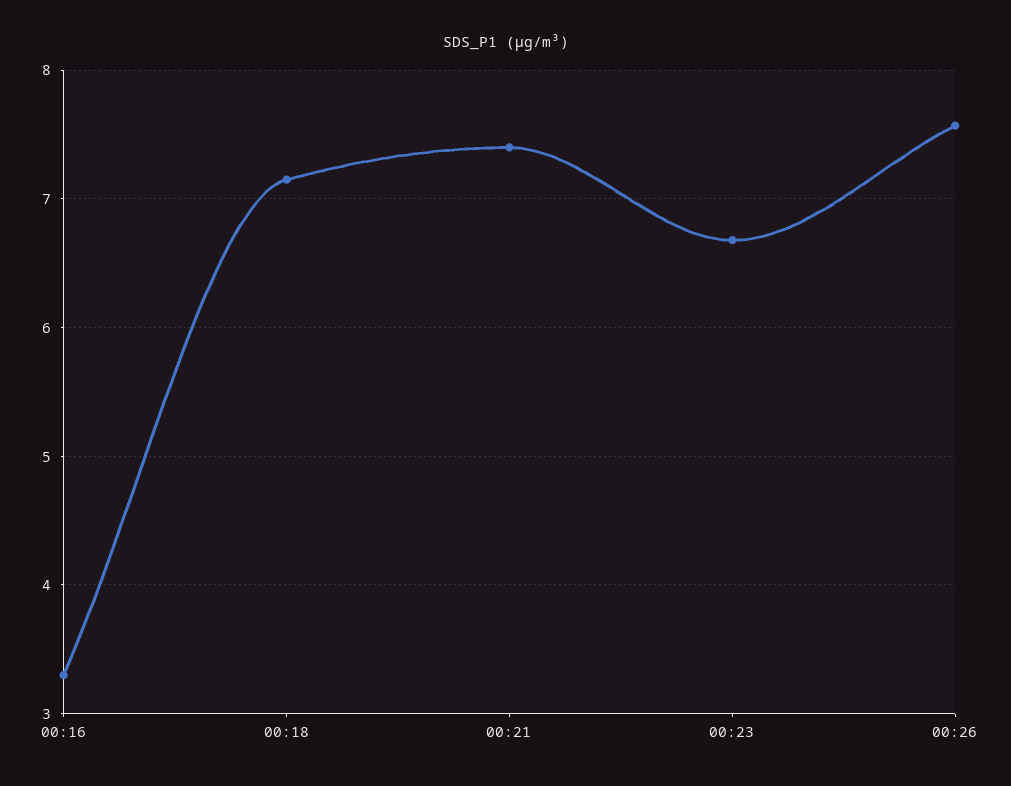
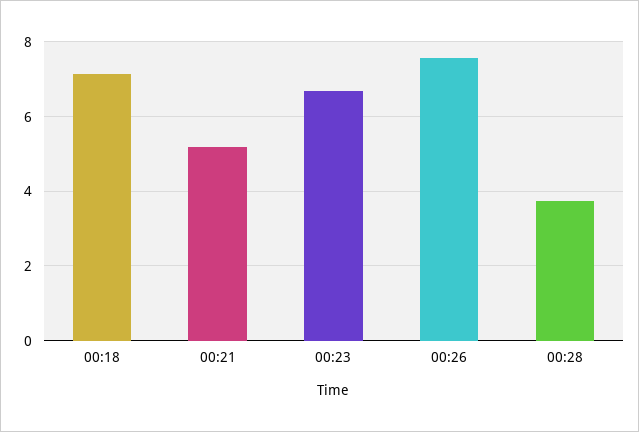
00:16: 3.3 -> none
00:21: 7.4 -> 5.2
00:28: none -> 3.8

